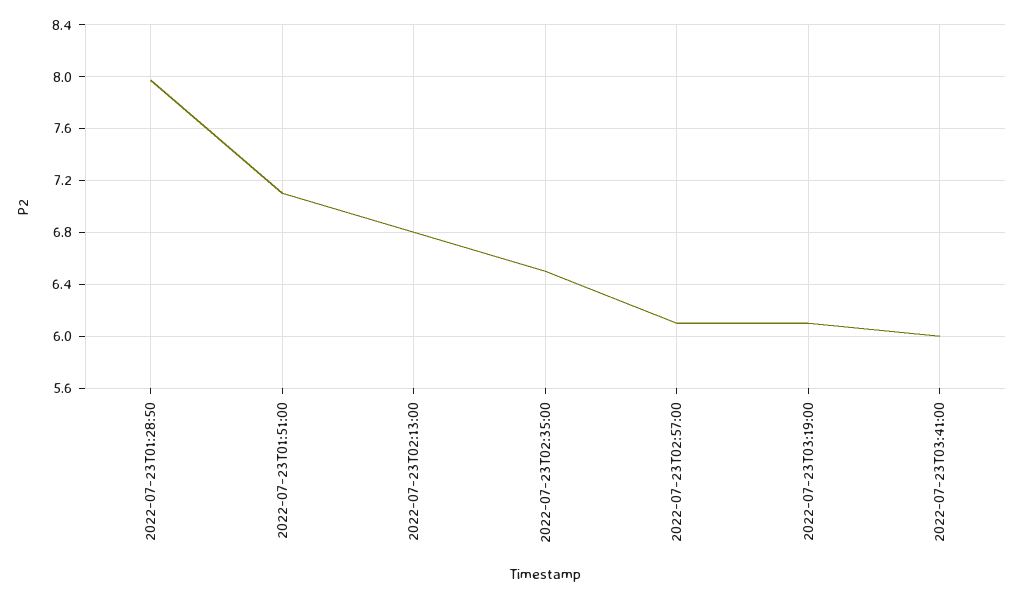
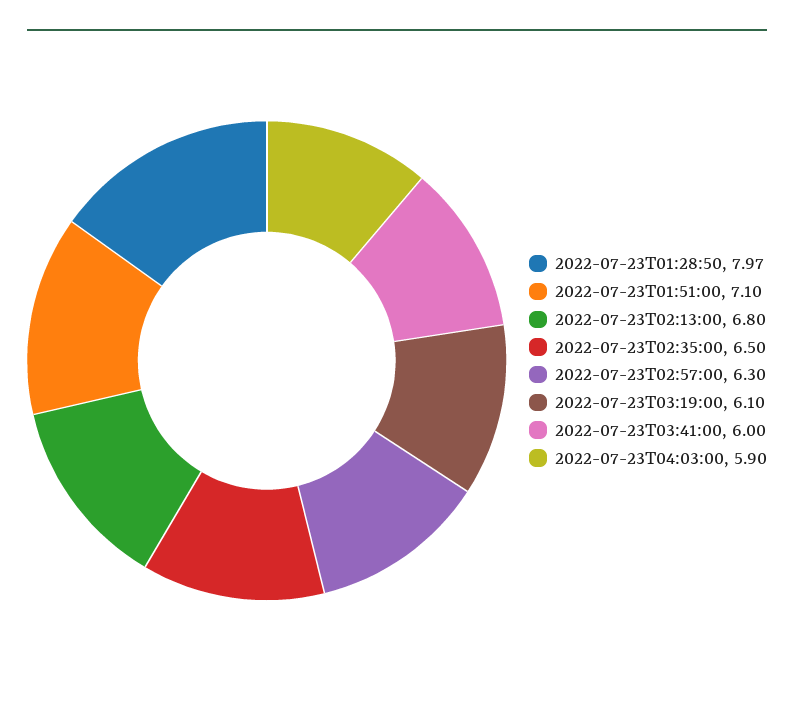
2022-07-23T02:57:00: 6.1 -> 6.3
2022-07-23T04:03:00: none -> 5.9

